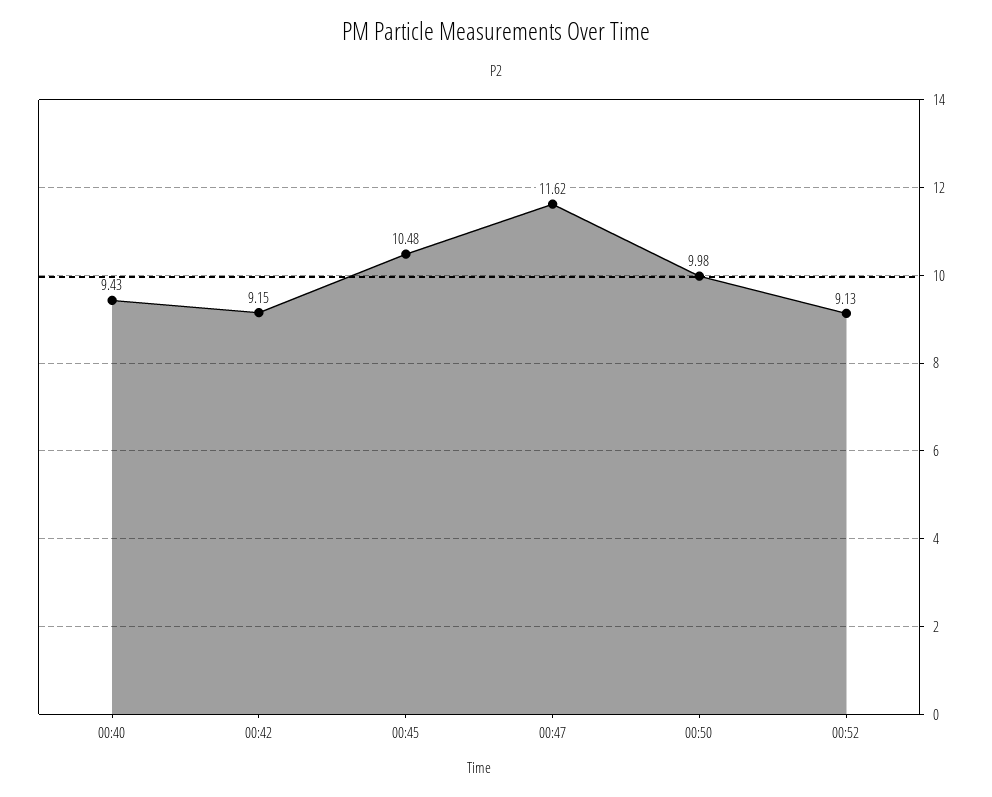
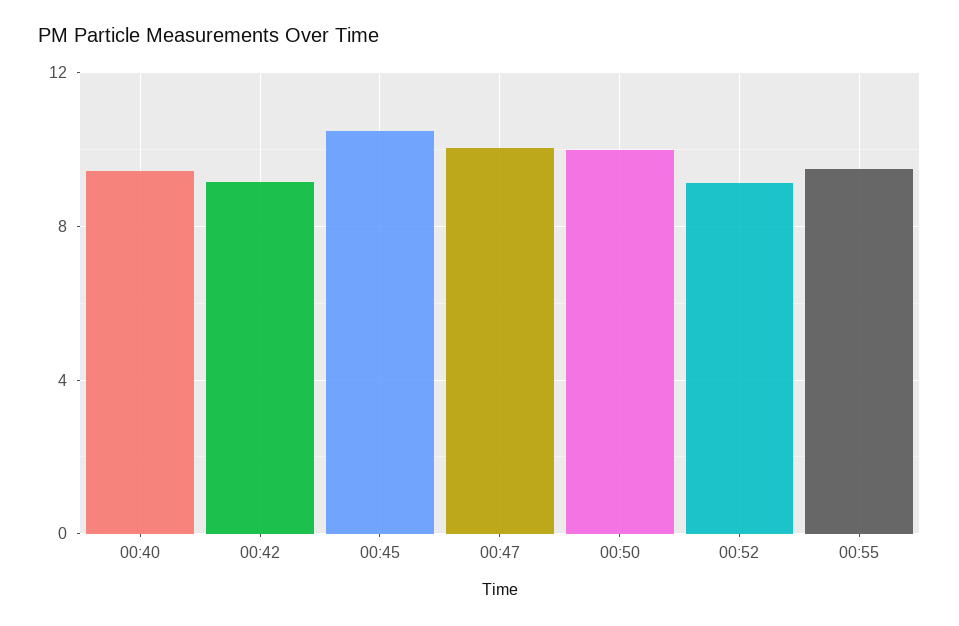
00:47: 11.62 -> 10
00:55: none -> 9.5

